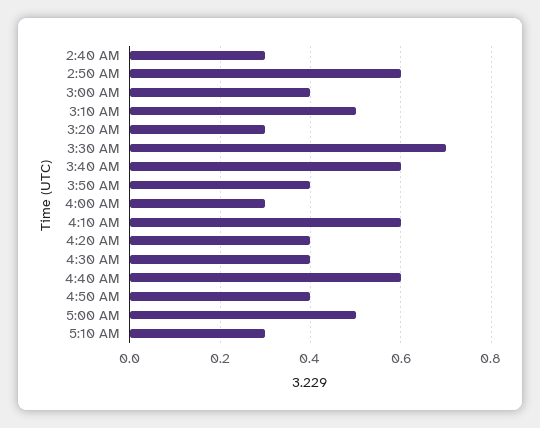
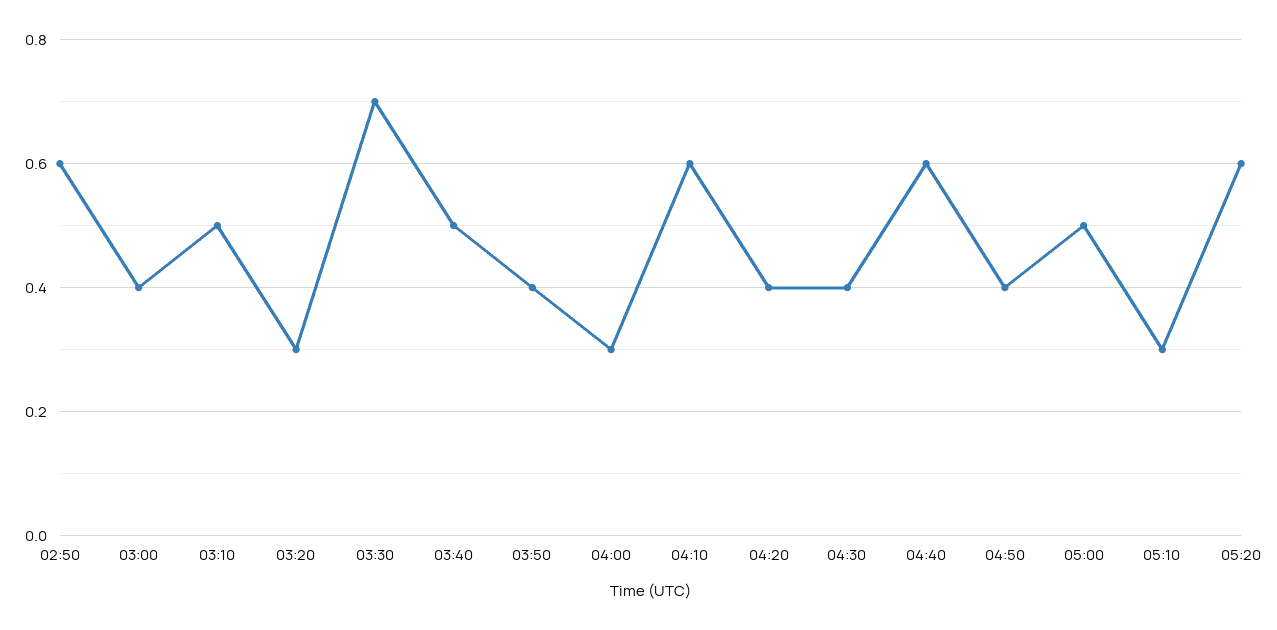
2:40 AM: 0.3 -> none
3:40 AM: 0.6 -> 0.5
05:20: none -> 0.6

